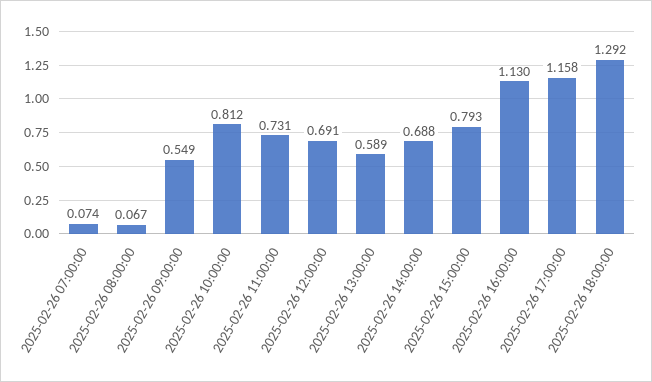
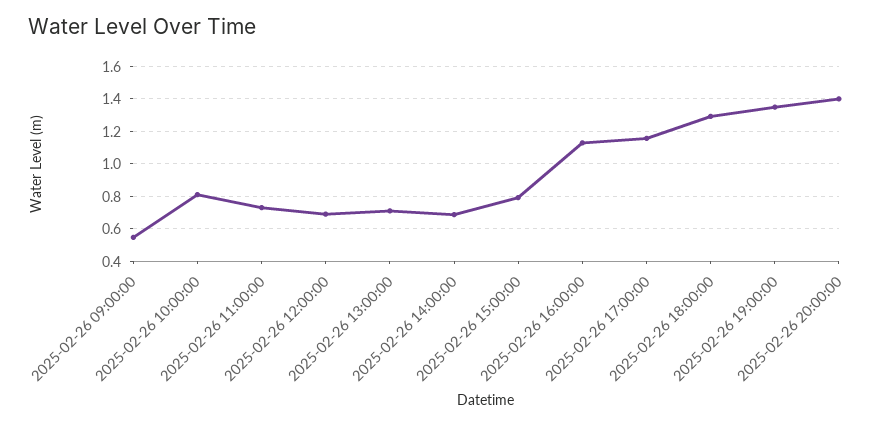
2025-02-26 07:00:00: 0.074 -> none
2025-02-26 08:00:00: 0.067 -> none
2025-02-26 13:00:00: 0.589 -> 0.7
2025-02-26 19:00:00: none -> 1.35
2025-02-26 20:00:00: none -> 1.4

